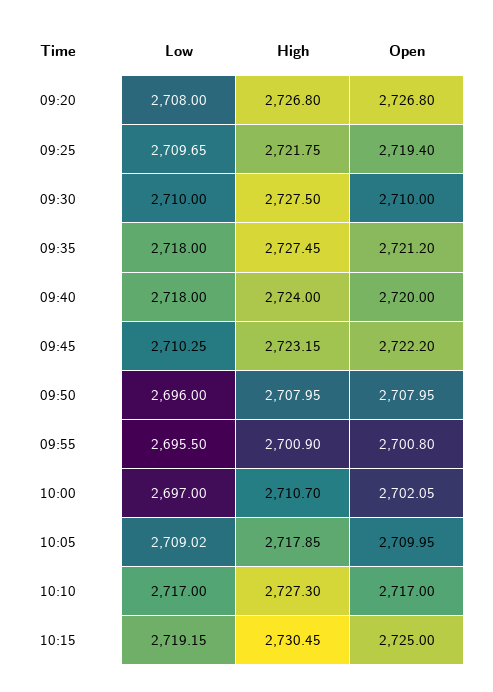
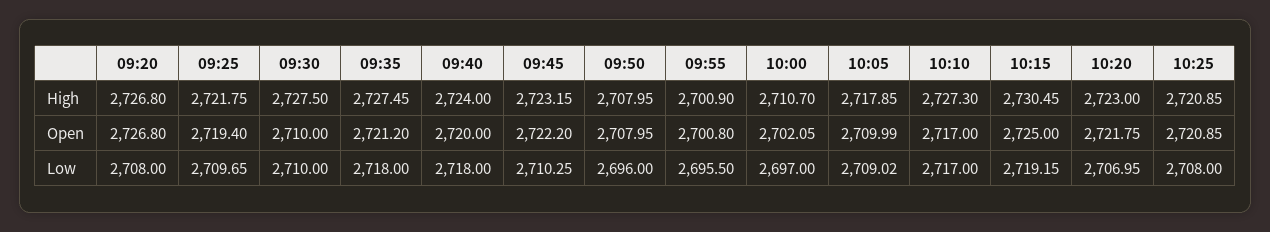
Open, 10:05: 2709.95 -> 2709.99
High, 10:20: none -> 2723
High, 10:25: none -> 2720.85
Open, 10:20: none -> 2721.75
Open, 10:25: none -> 2720.85
Low, 10:20: none -> 2706.95
Low, 10:25: none -> 2708

